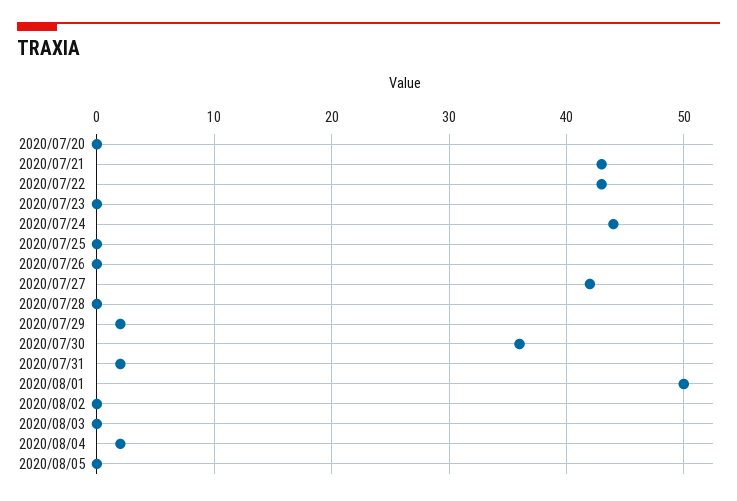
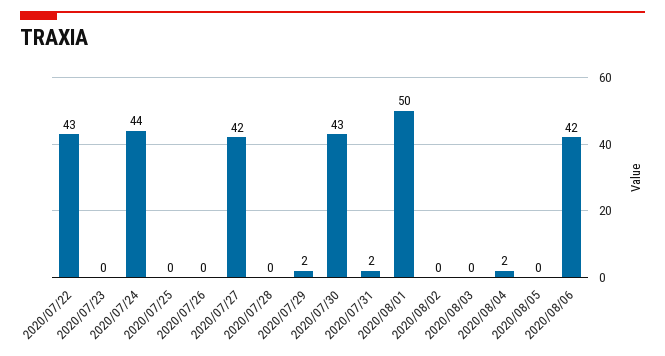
2020/07/20: 0 -> none
2020/07/21: 43 -> none
2020/07/30: 36 -> 43
2020/08/06: none -> 42

